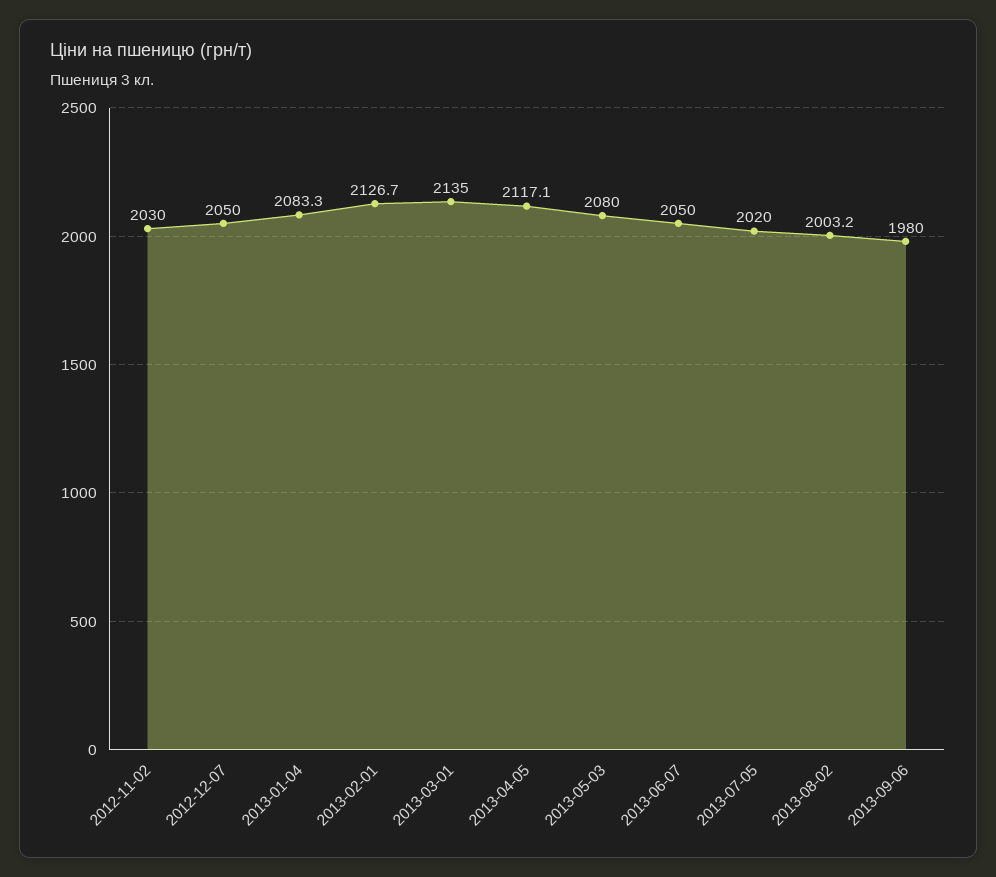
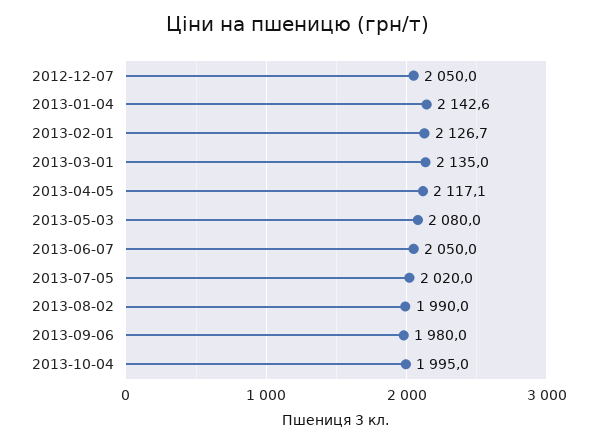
2012-11-02: 2030 -> none
2013-01-04: 2083.3 -> 2142.6
2013-08-02: 2003.2 -> 1990
2013-10-04: none -> 1995

